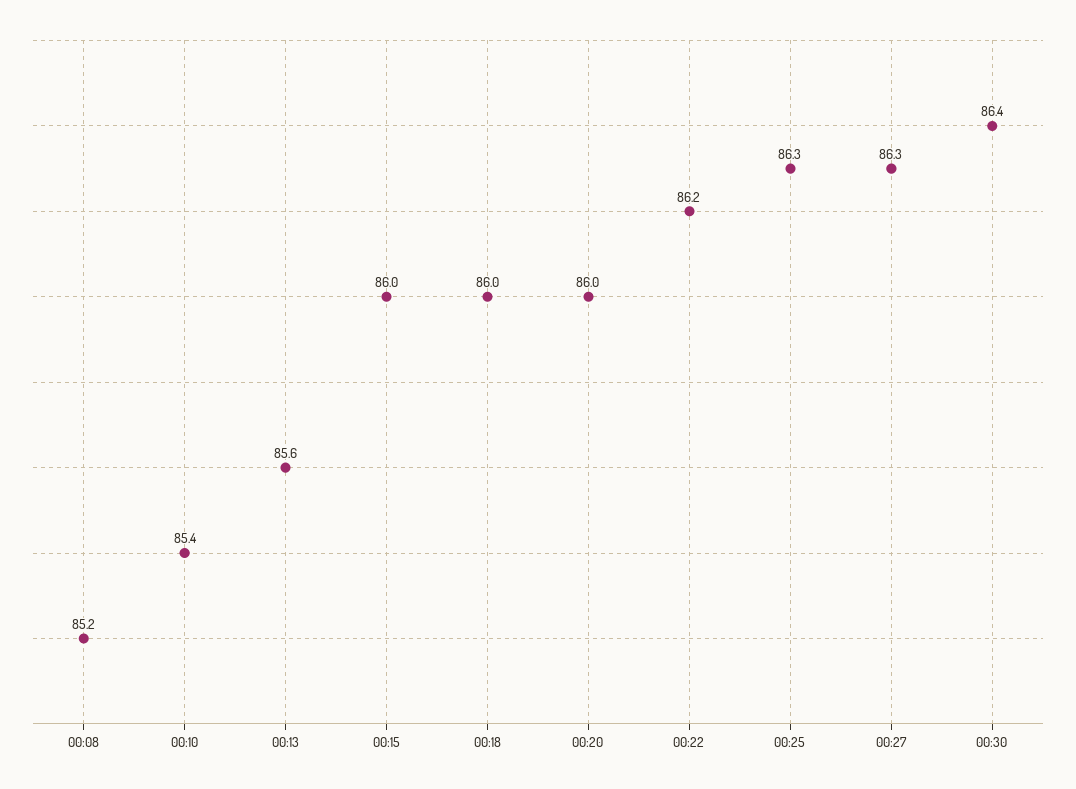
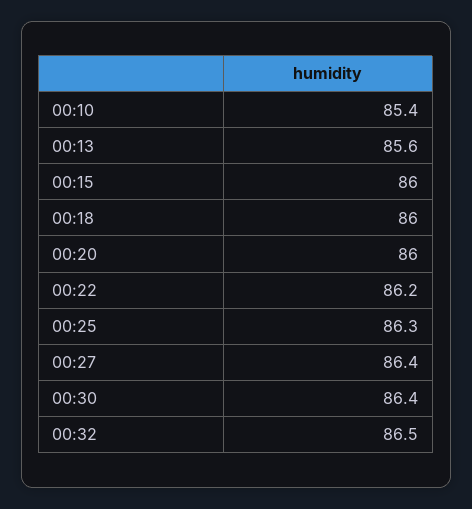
00:08: 85.2 -> none
00:27: 86.3 -> 86.4
00:32: none -> 86.5

